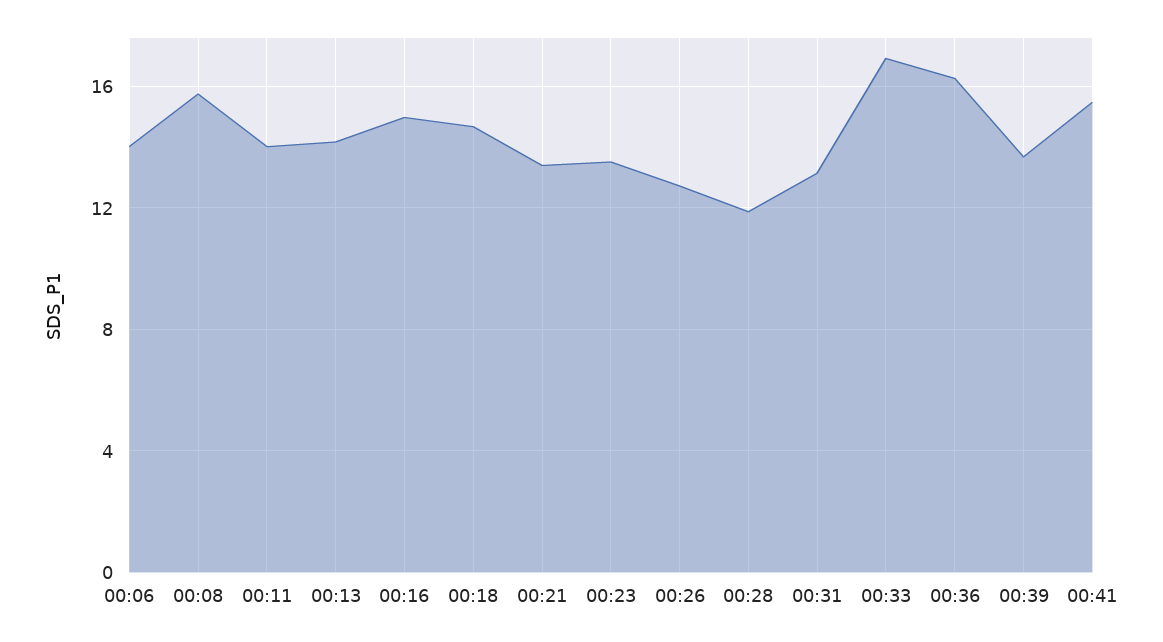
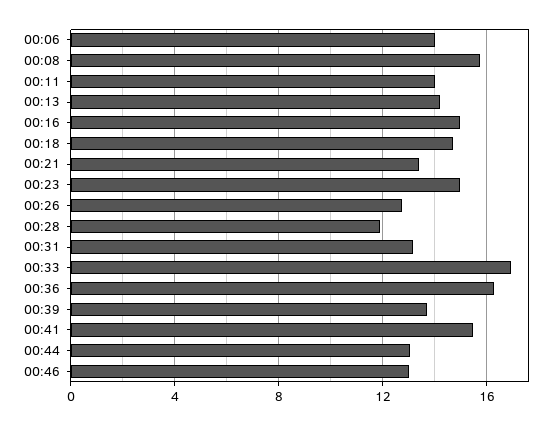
00:23: 13.5 -> 15
00:44: none -> 13
00:46: none -> 13

